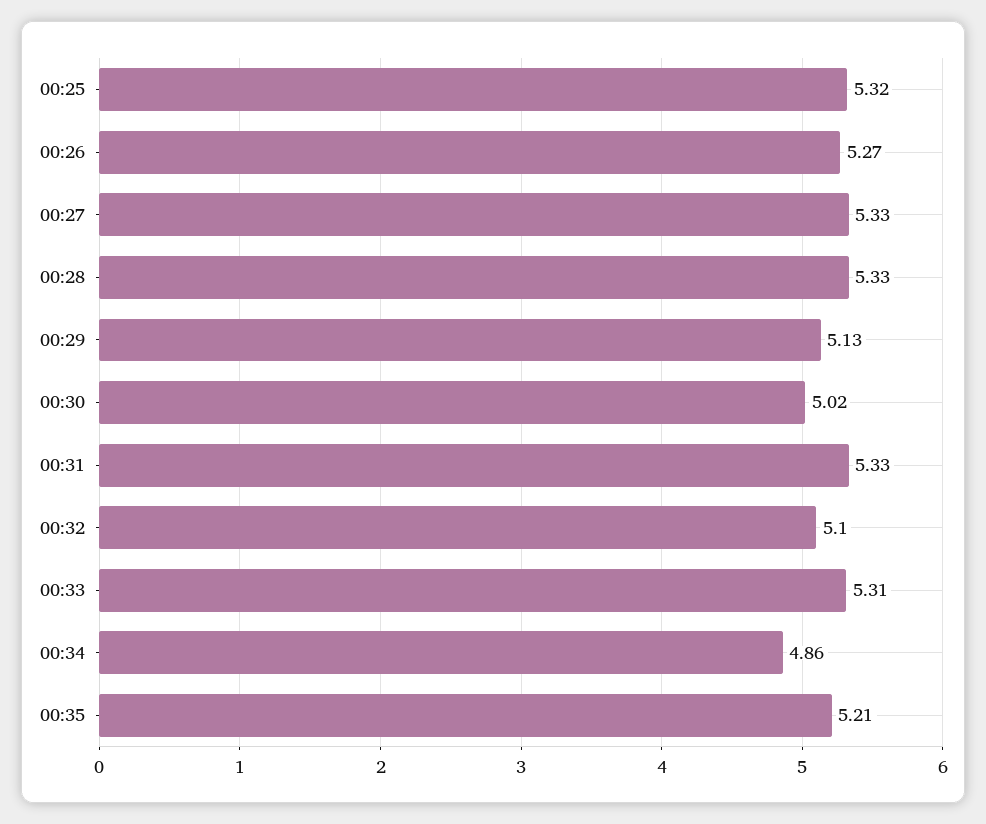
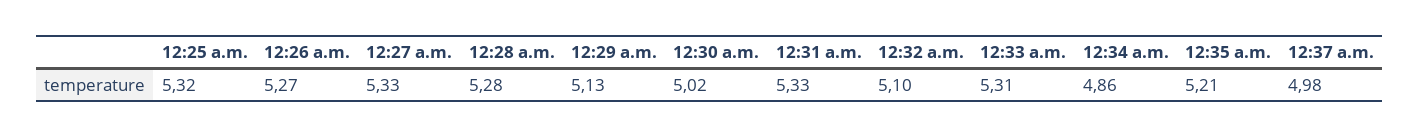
00:28: 5.33 -> 5.28
12:37 a.m.: none -> 4.98

